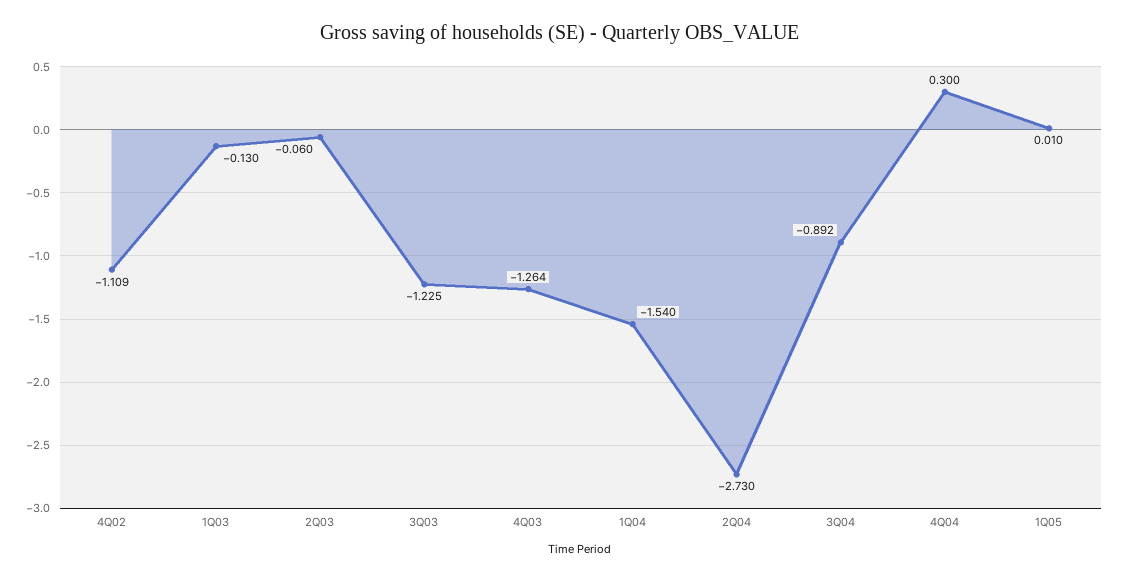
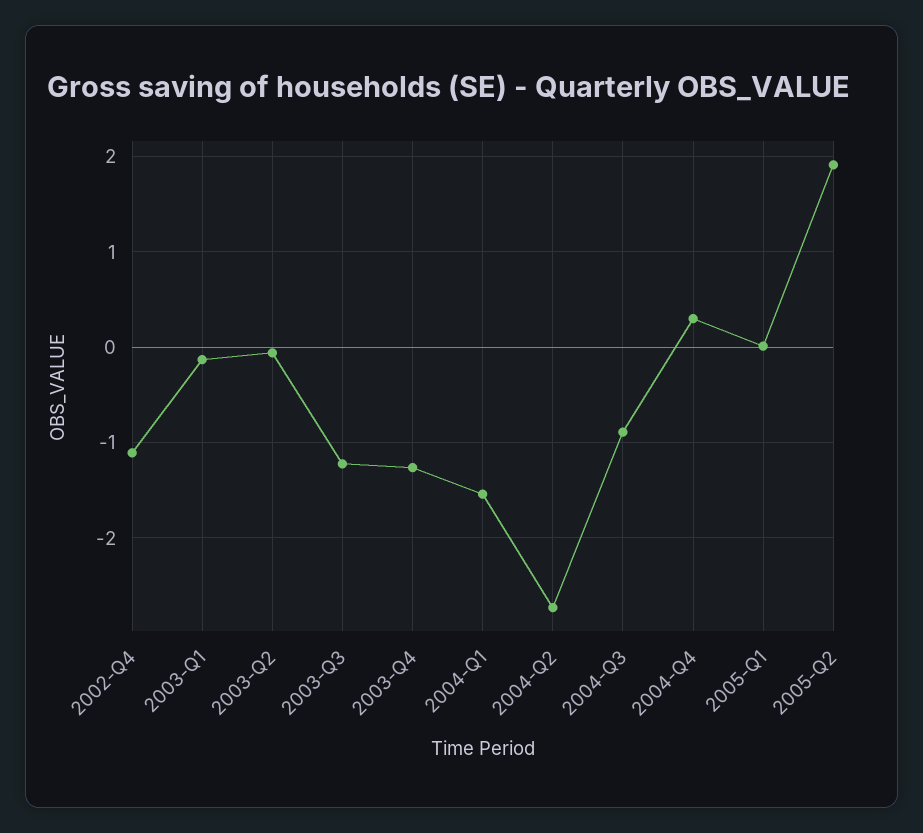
2005-Q2: none -> 1.9

